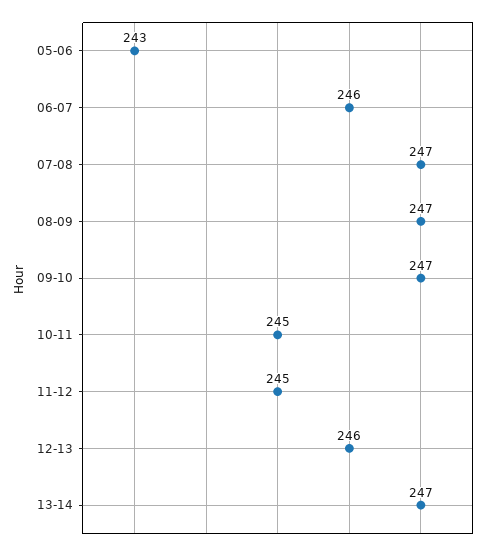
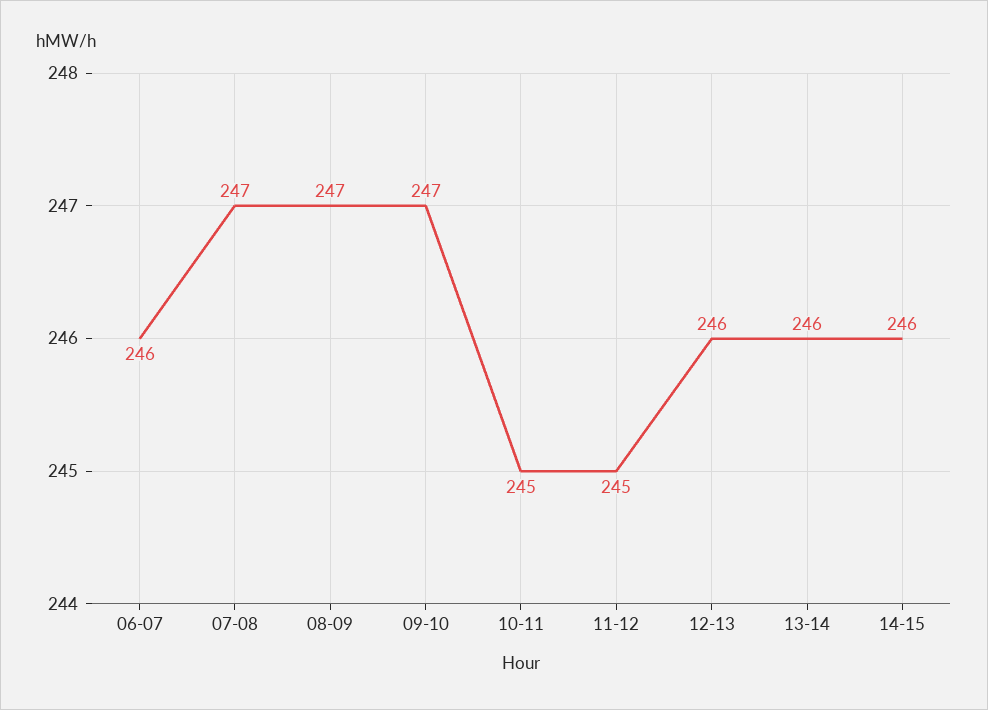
05-06: 243 -> none
13-14: 247 -> 246
14-15: none -> 246

